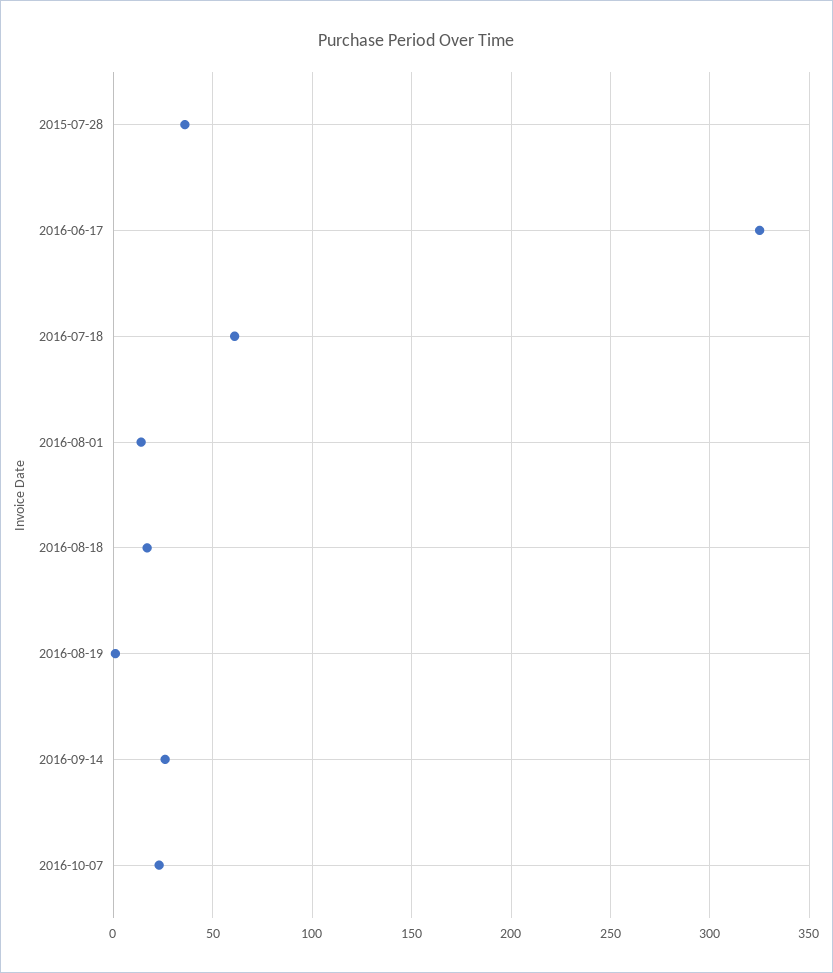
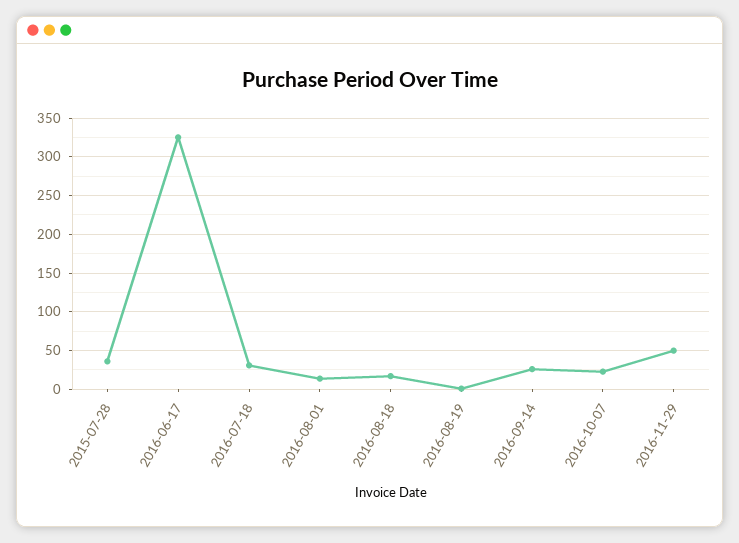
2016-07-18: 60 -> 30
2016-11-29: none -> 50

